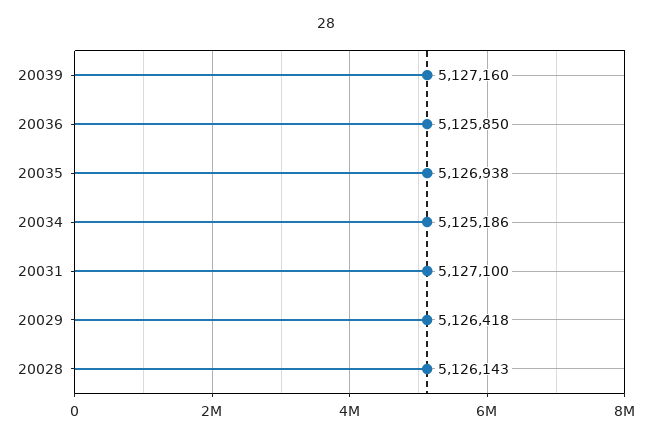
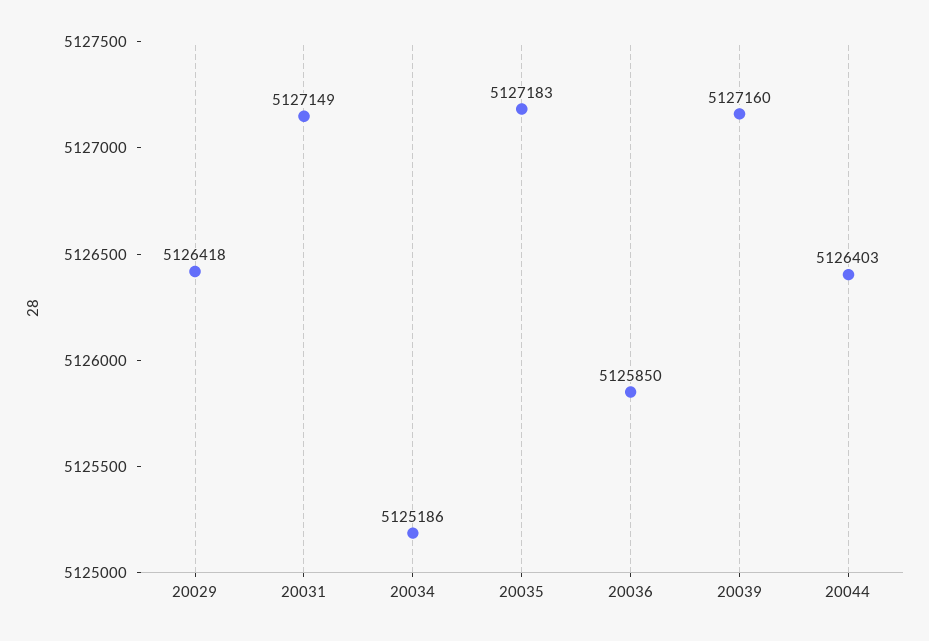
20035: 5126938 -> 5127183
20031: 5127100 -> 5127149
20028: 5126143 -> none
20044: none -> 5126403

